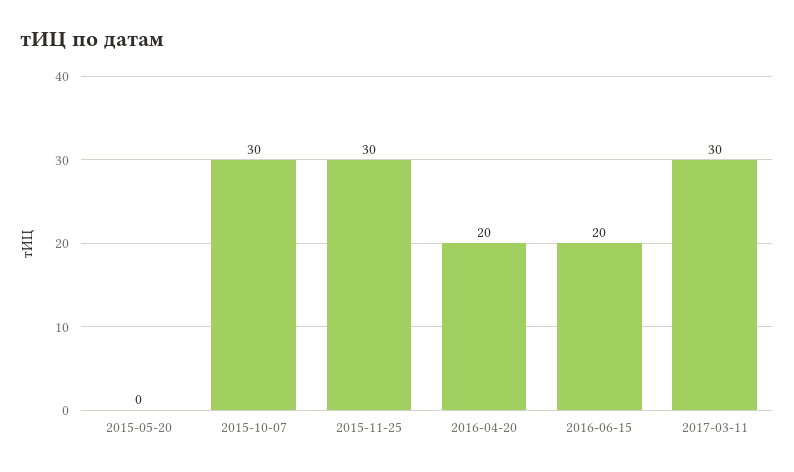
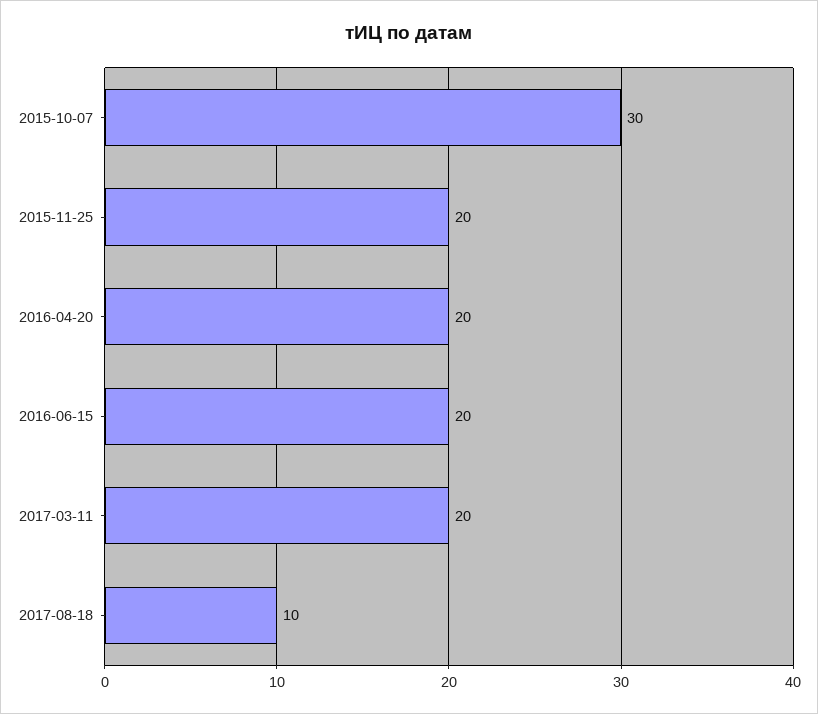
2015-05-20: 0 -> none
2015-11-25: 30 -> 20
2017-03-11: 30 -> 20
2017-08-18: none -> 10

